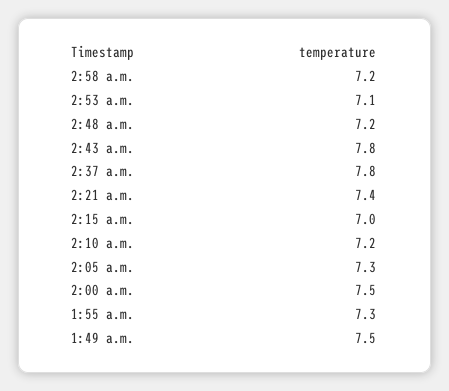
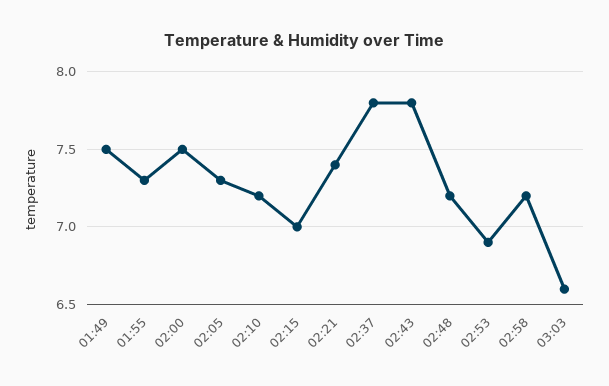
2:53 a.m.: 7.1 -> 6.9
03:03: none -> 6.6

